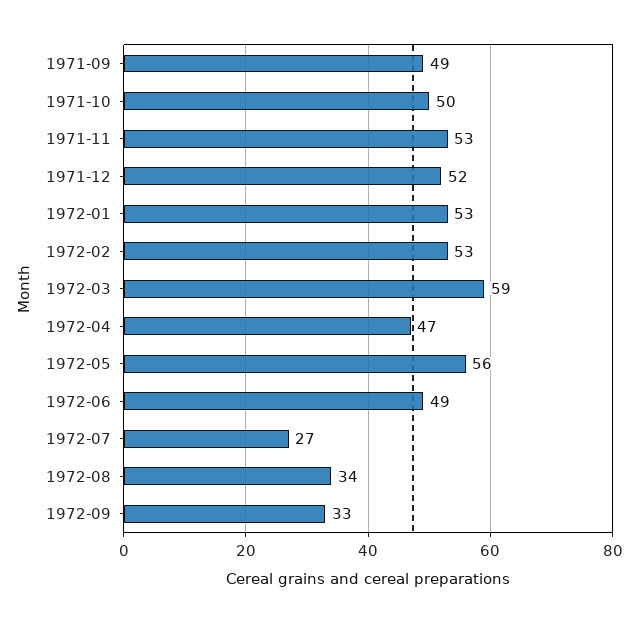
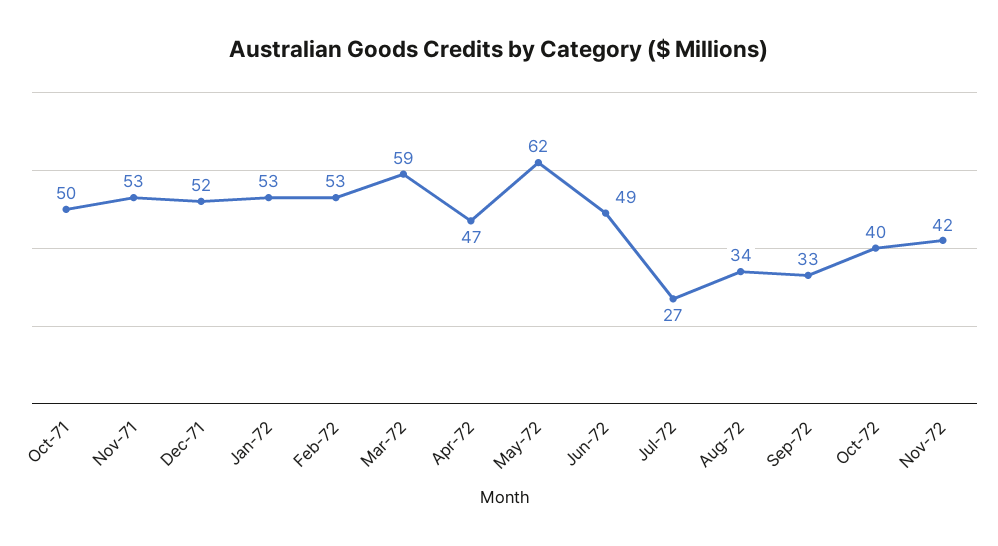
1971-09: 49 -> none
1972-05: 56 -> 62
Oct-72: none -> 40
Nov-72: none -> 42

